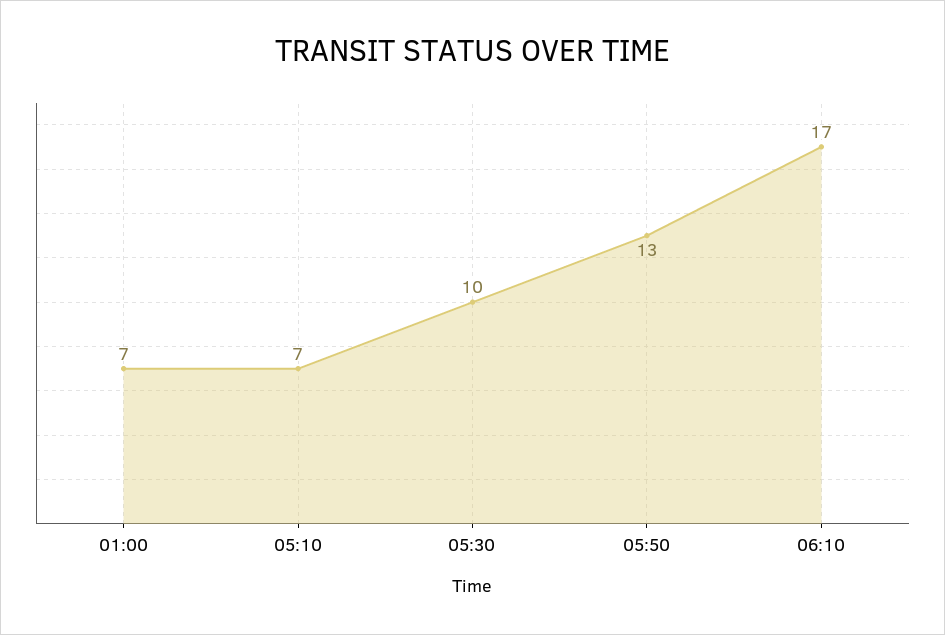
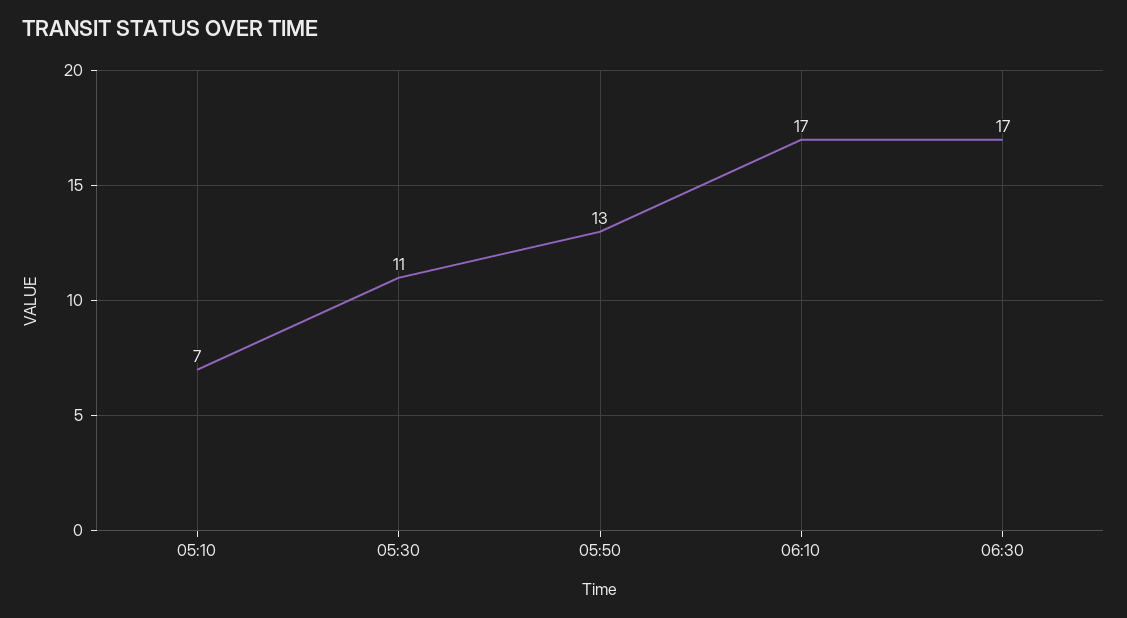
01:00: 7 -> none
05:30: 10 -> 11
06:30: none -> 17

